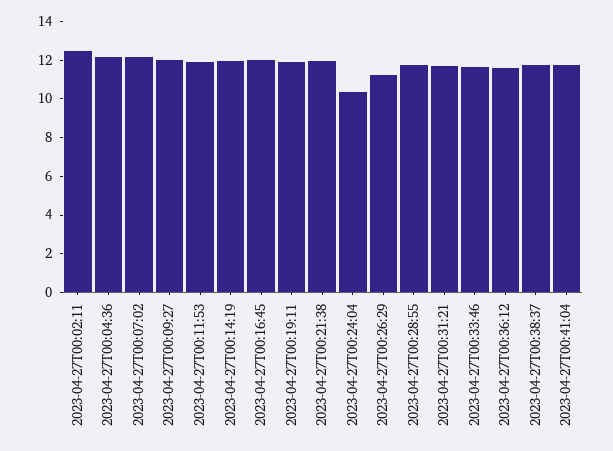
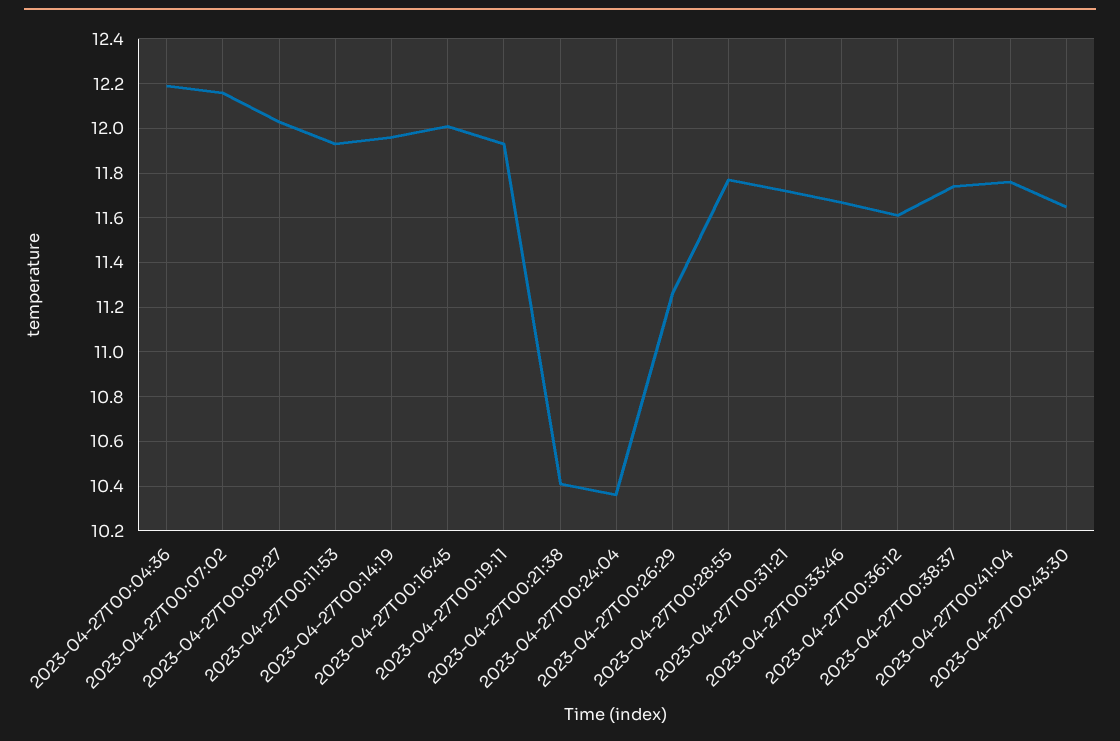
2023-04-27T00:02:11: 12.5 -> none
2023-04-27T00:21:38: 12 -> 10.4
2023-04-27T00:43:30: none -> 11.65

